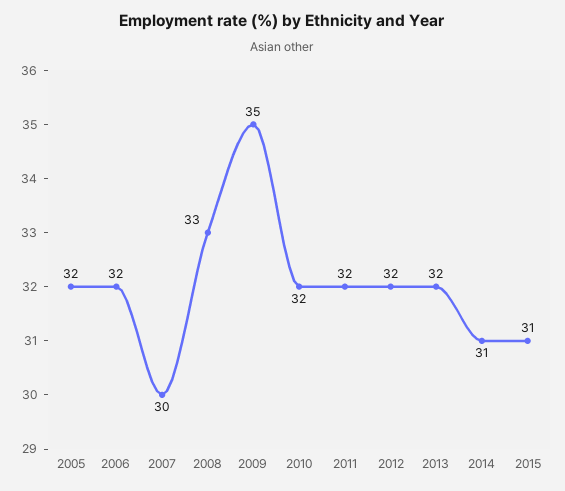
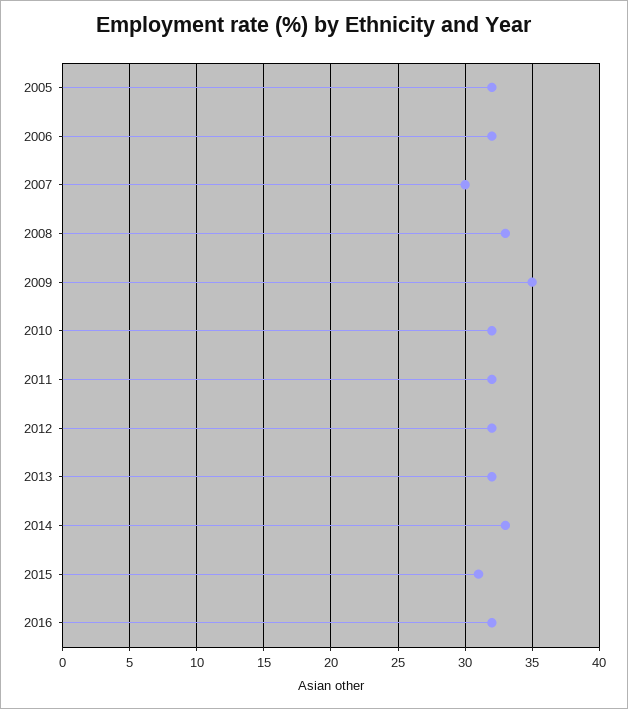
2014: 31 -> 33
2016: none -> 32

